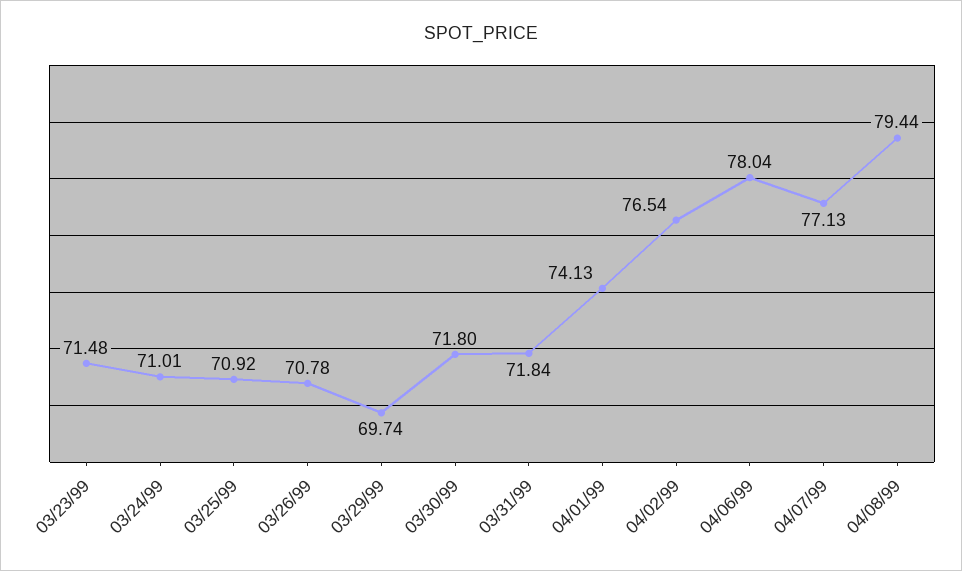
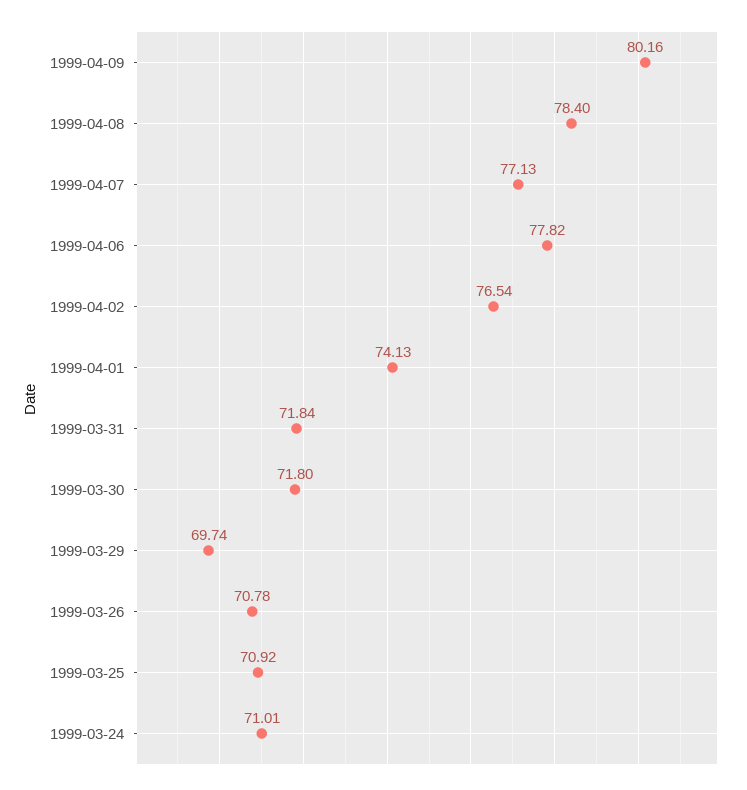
03/23/99: 71.48 -> none
04/06/99: 78.04 -> 77.82
04/08/99: 79.44 -> 78.4
1999-04-09: none -> 80.16

